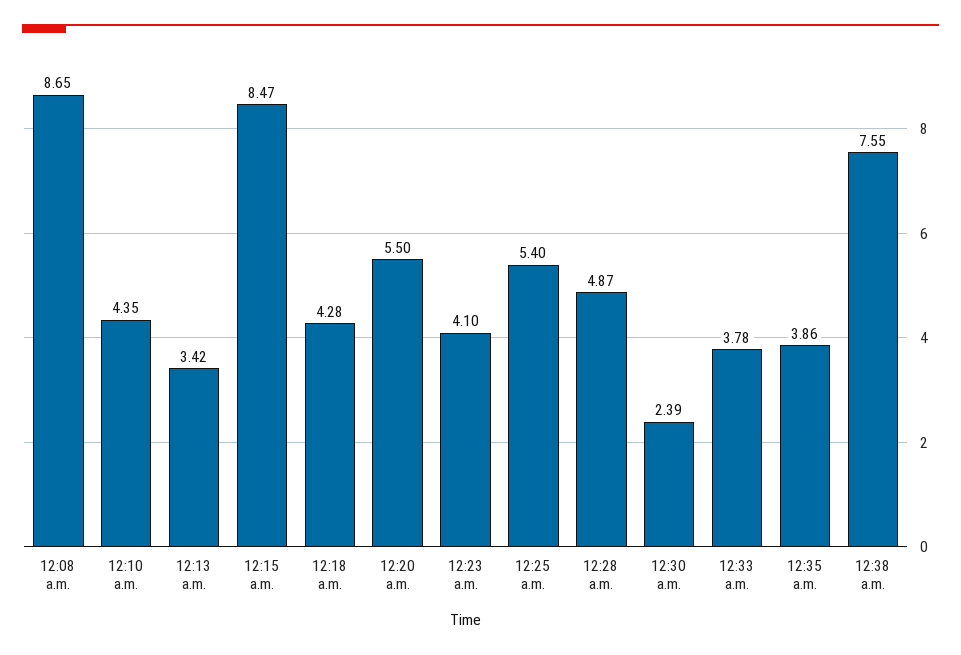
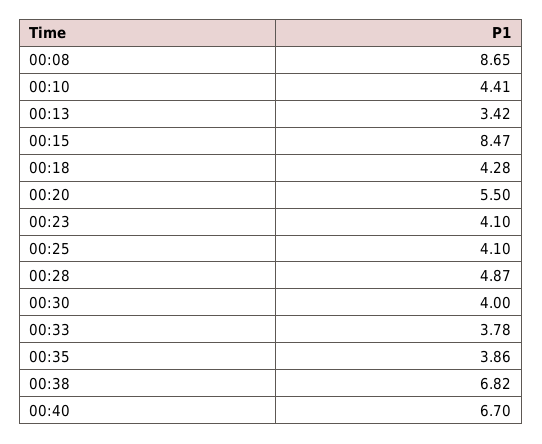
12:10 a.m.: 4.35 -> 4.41
12:25 a.m.: 5.4 -> 4.1
12:30 a.m.: 2.39 -> 4
12:38 a.m.: 7.55 -> 6.82
00:40: none -> 6.7

